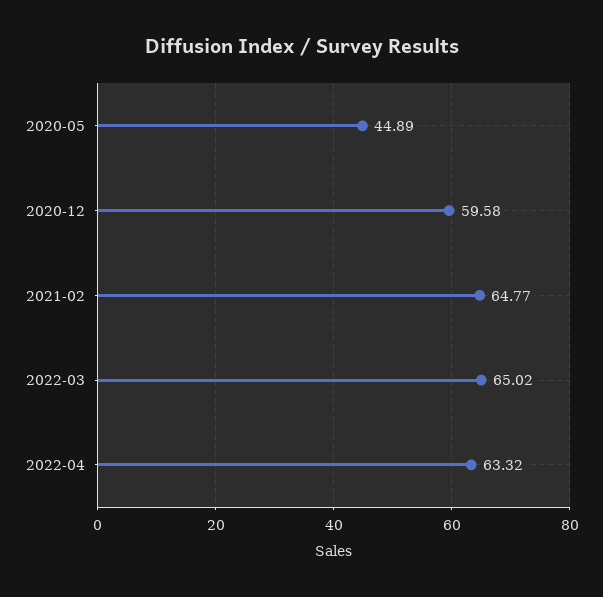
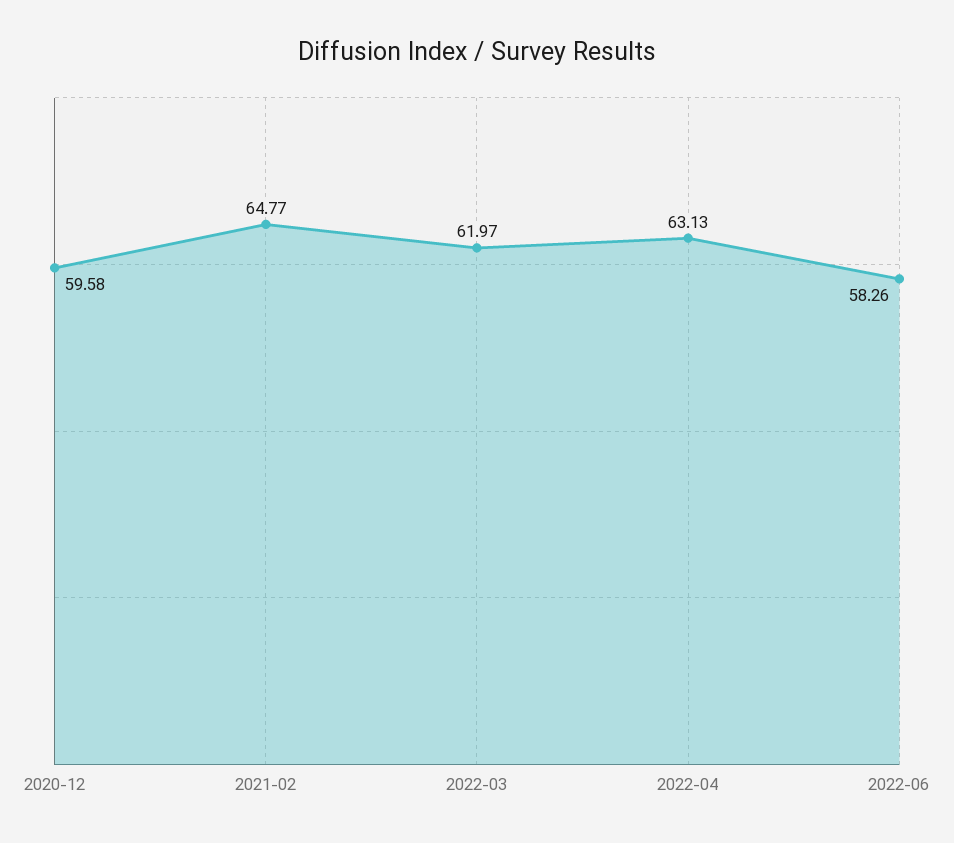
2020-05: 44.89 -> none
2022-03: 65.02 -> 61.97
2022-04: 63.32 -> 63.13
2022-06: none -> 58.26

